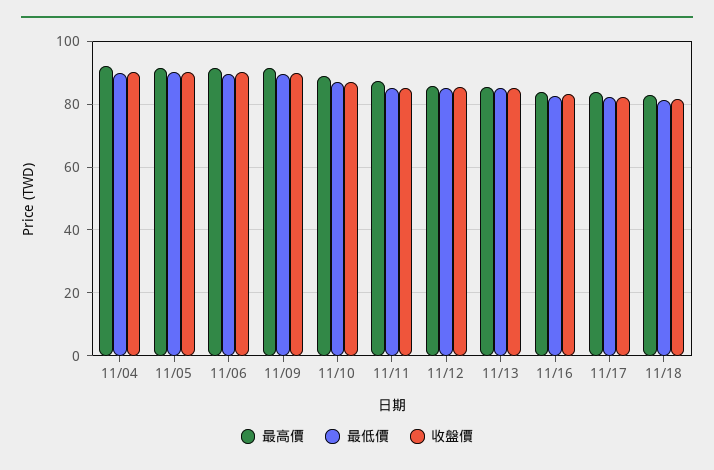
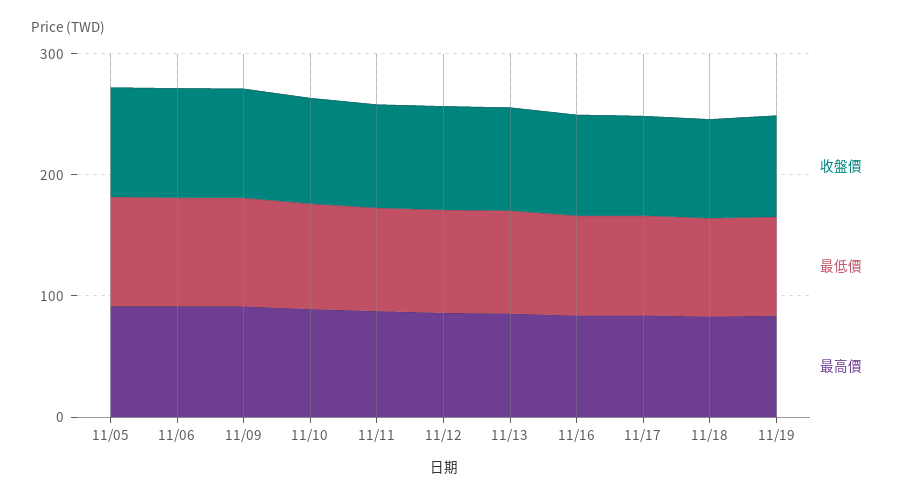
最高價, 11/04: 92 -> none
最低價, 11/04: 90 -> none
收盤價, 11/04: 90 -> none
收盤價, 11/19: none -> 80
最低價, 11/19: none -> 80
最高價, 11/19: none -> 80

